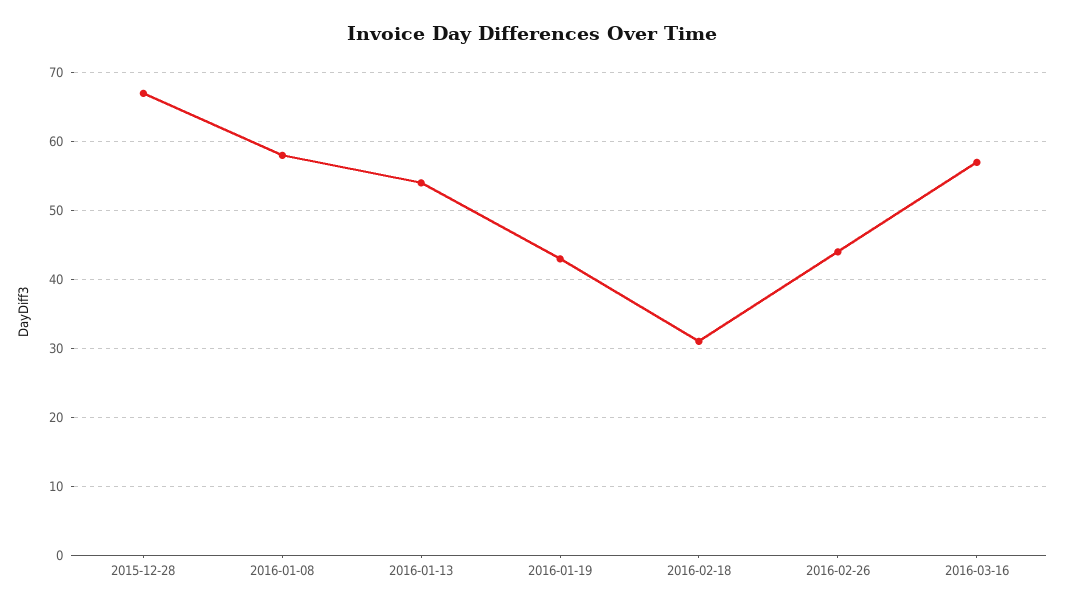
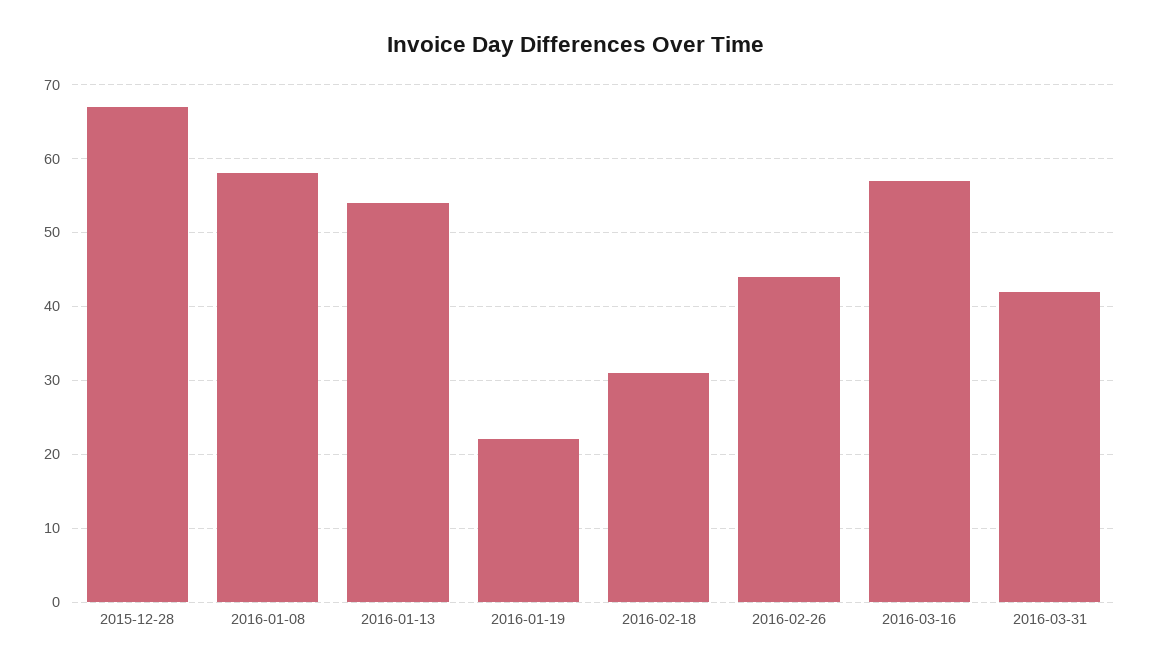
2016-01-19: 43 -> 22
2016-03-31: none -> 42

